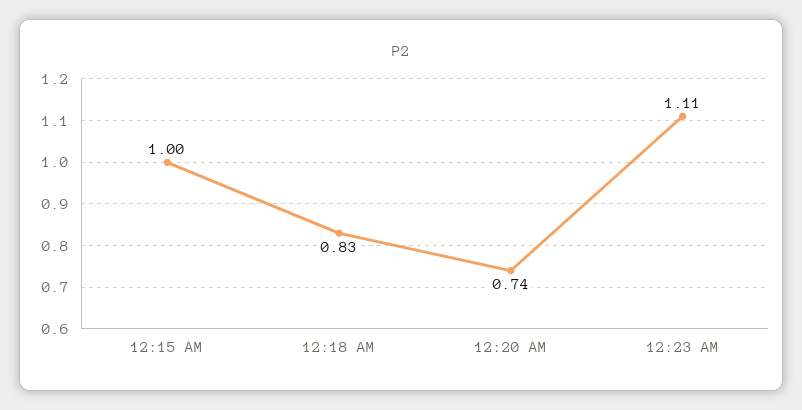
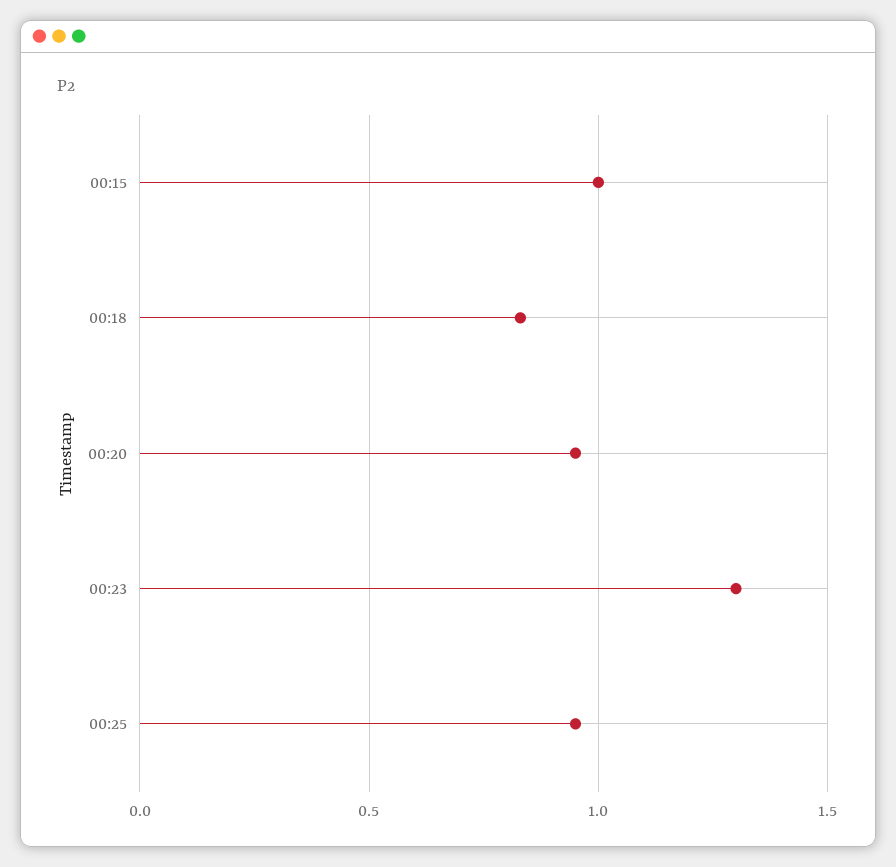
12:20 AM: 0.74 -> 0.95
12:23 AM: 1.11 -> 1.3
00:25: none -> 0.95

